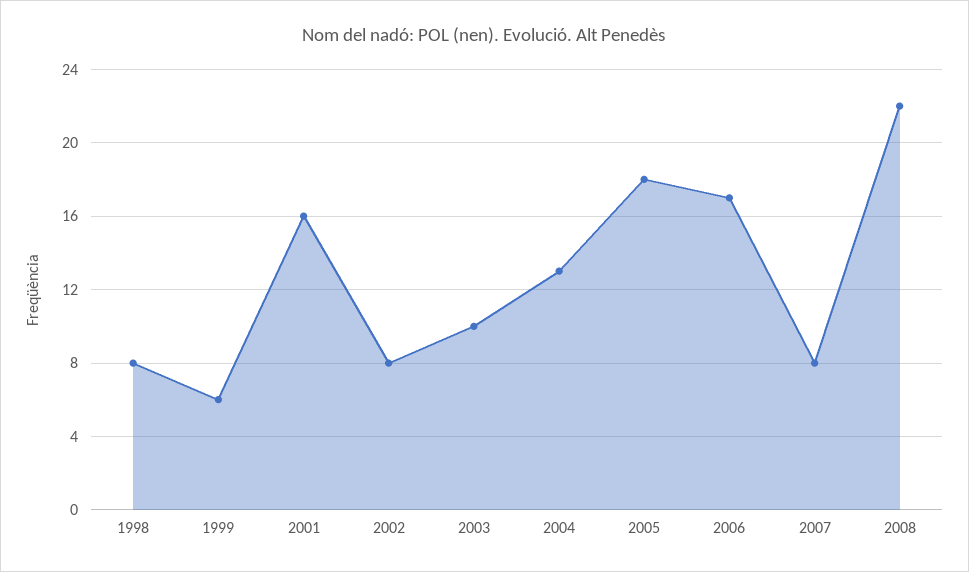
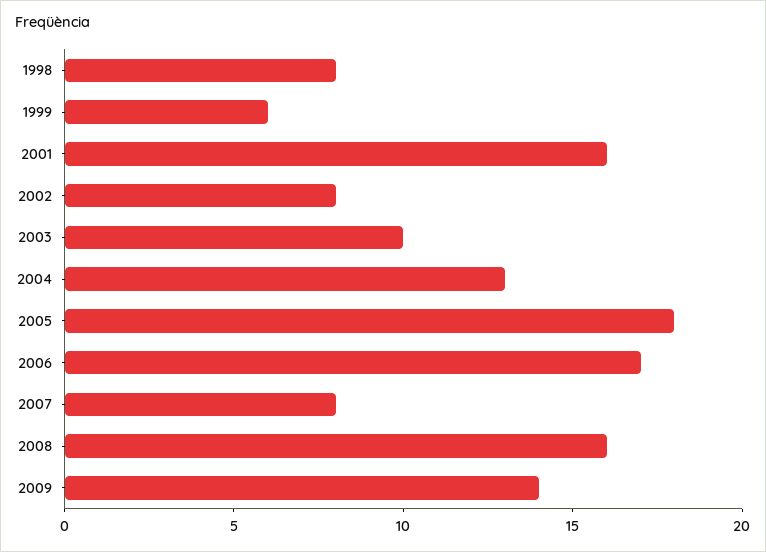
2008: 22 -> 16
2009: none -> 14

